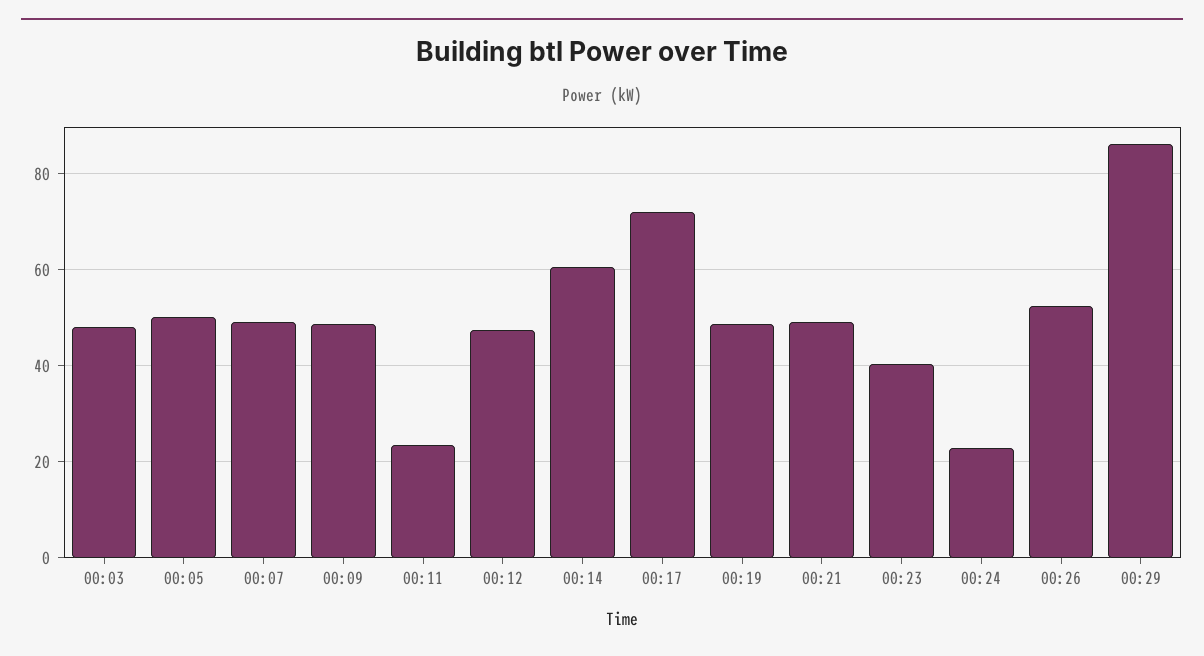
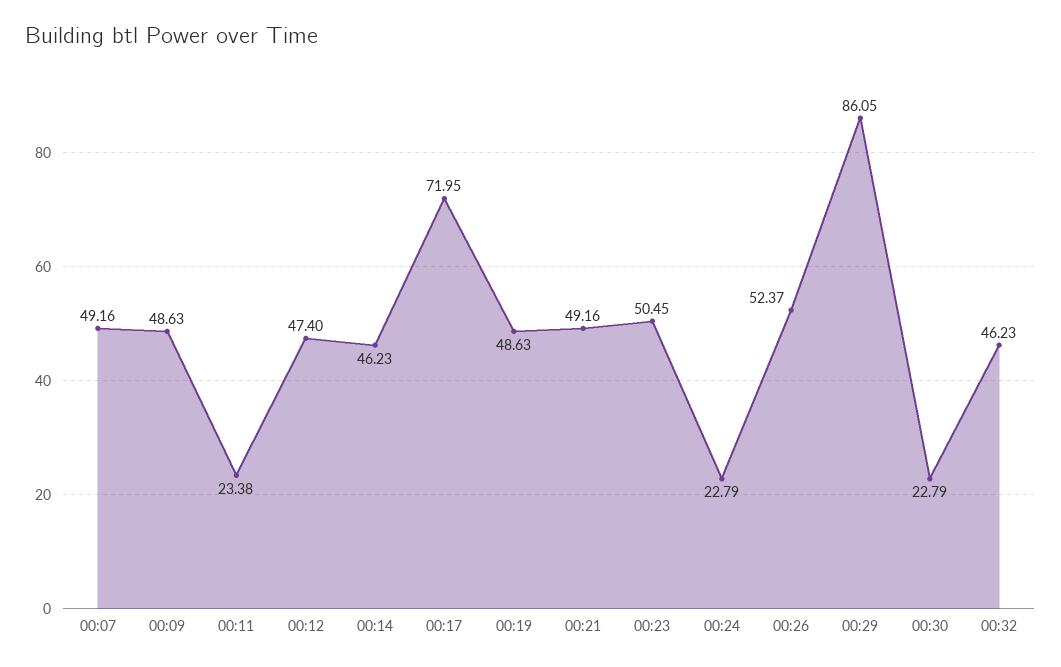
00:03: 48 -> none
00:05: 50 -> none
00:14: 60 -> 46.23
00:23: 40 -> 50.45
00:30: none -> 22.79
00:32: none -> 46.23

